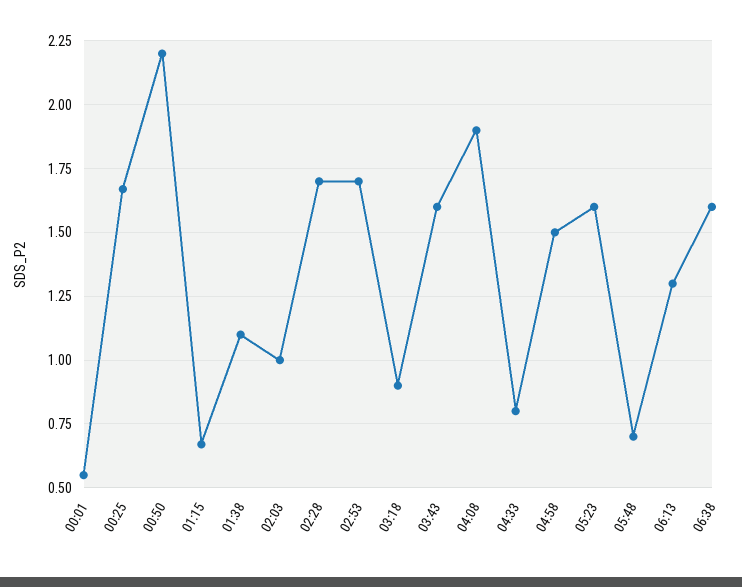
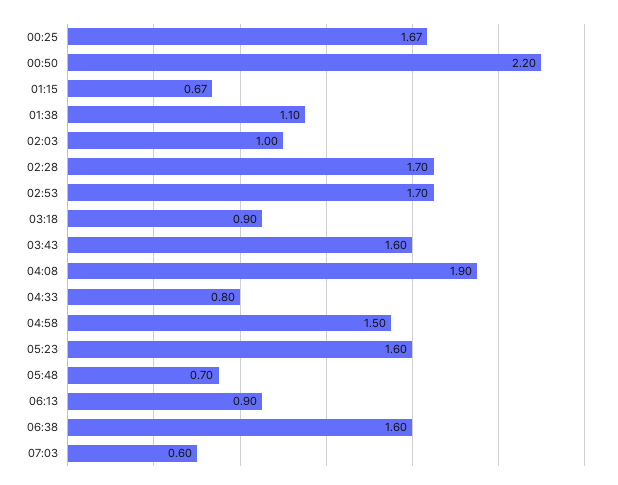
00:01: 0.55 -> none
06:13: 1.3 -> 0.9
07:03: none -> 0.6

